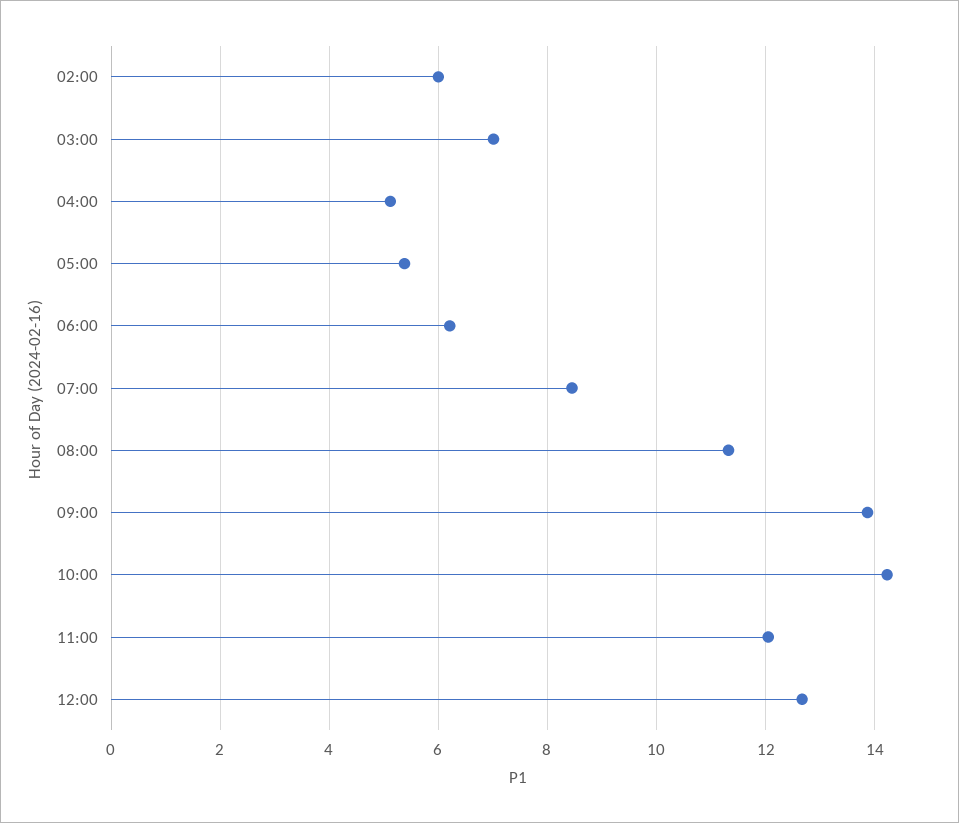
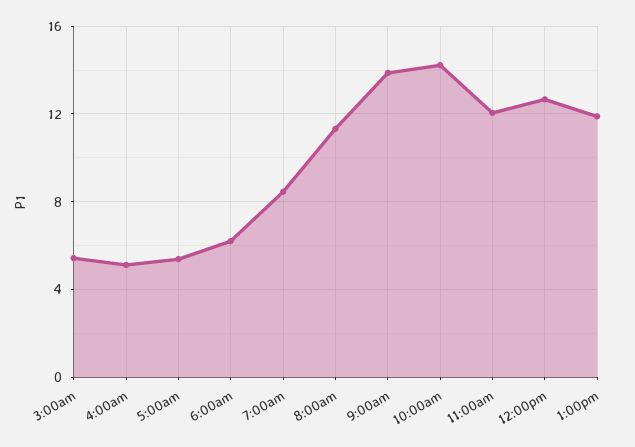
02:00: 6 -> none
03:00: 7 -> 5.5
1:00pm: none -> 12

